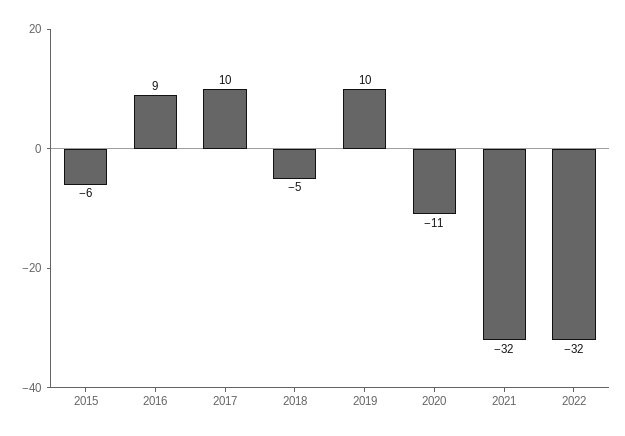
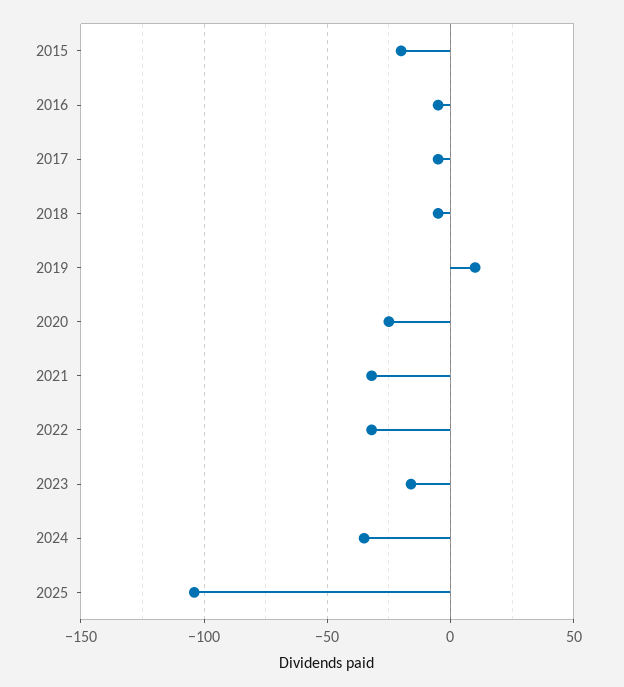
2015: -6 -> -20
2016: 9 -> -5
2017: 10 -> -5
2020: -11 -> -25
2023: none -> -15
2024: none -> -35
2025: none -> -105

